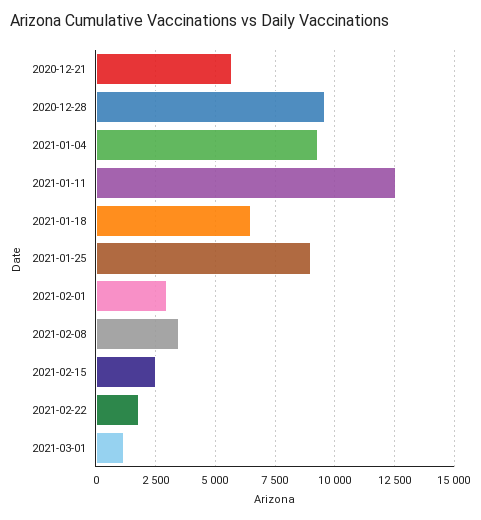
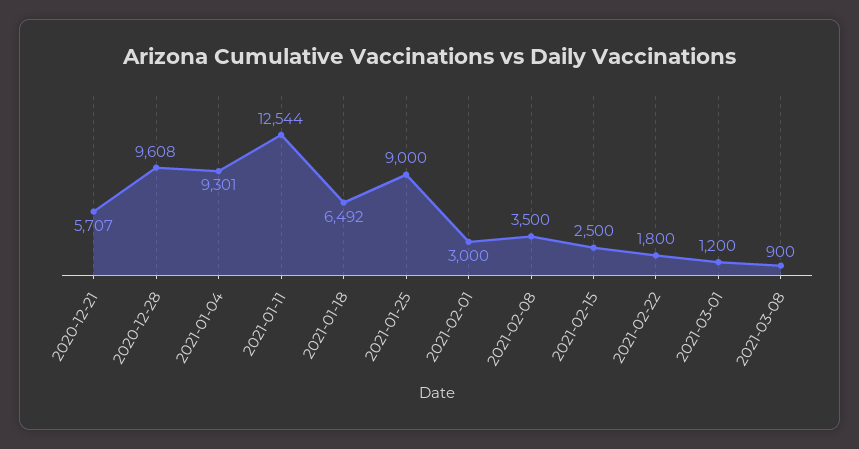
2021-03-08: none -> 900

